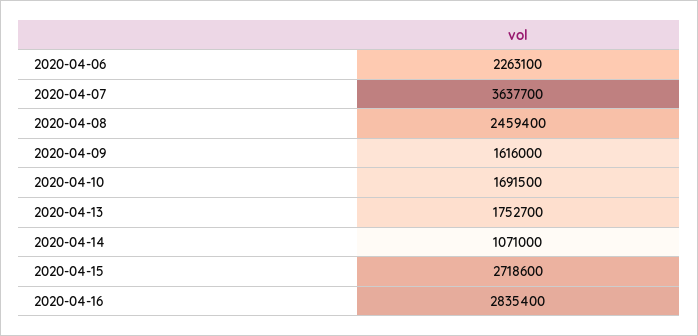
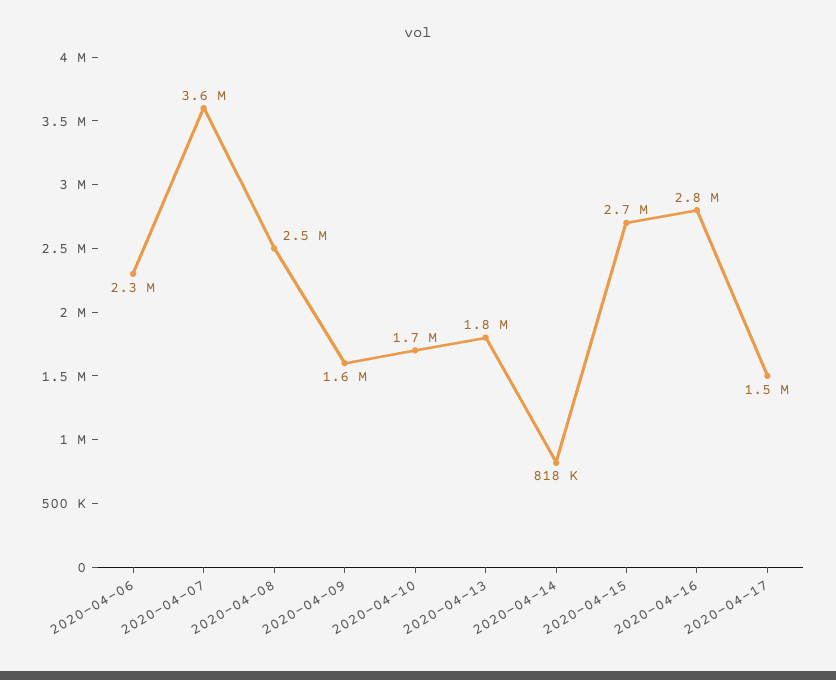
2020-04-14: 1071000 -> 818000
2020-04-17: none -> 1500000

